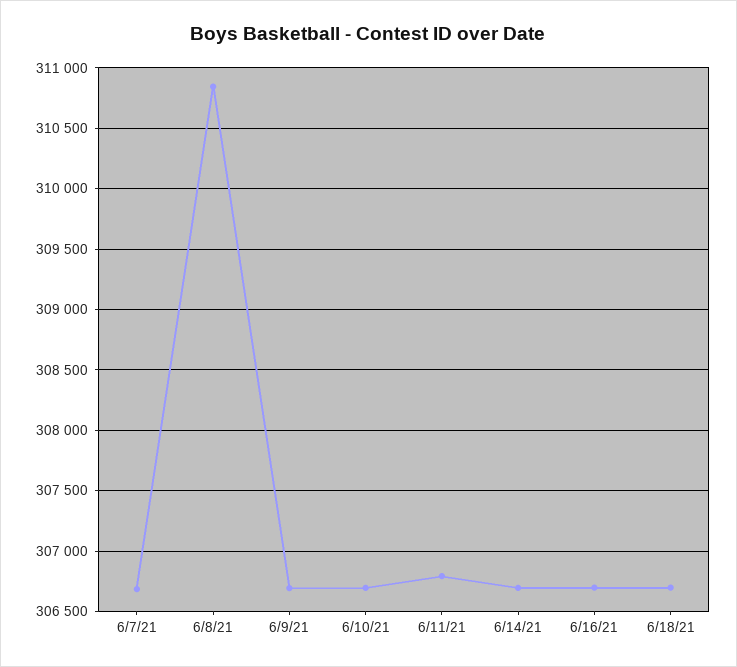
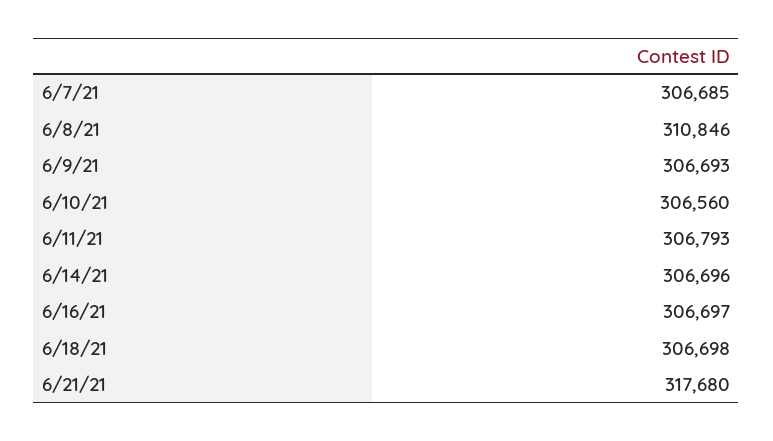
6/10/21: 306700 -> 306560
6/21/21: none -> 317680

